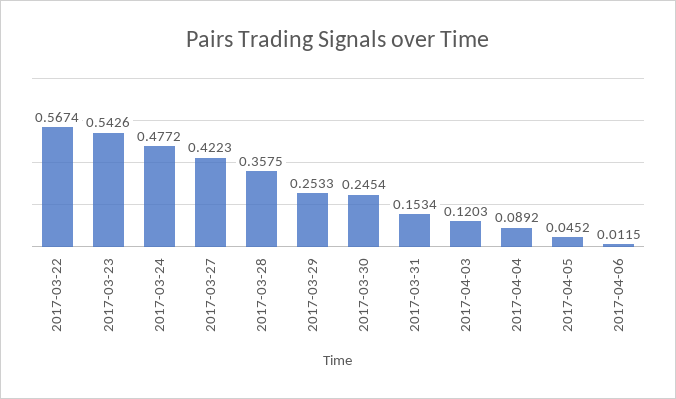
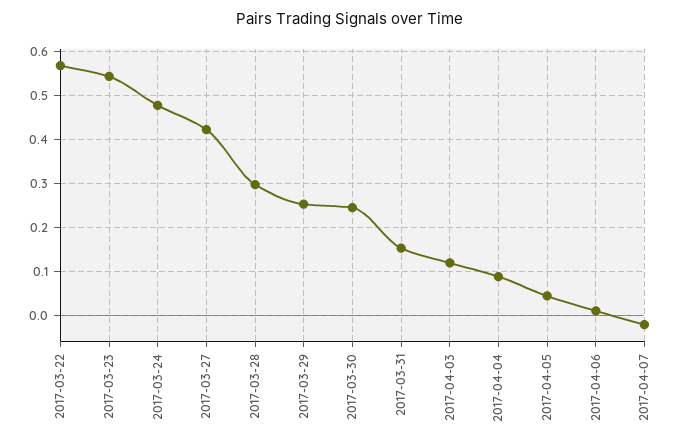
2017-03-28: 0.3575 -> 0.3
2017-04-07: none -> -0.02

